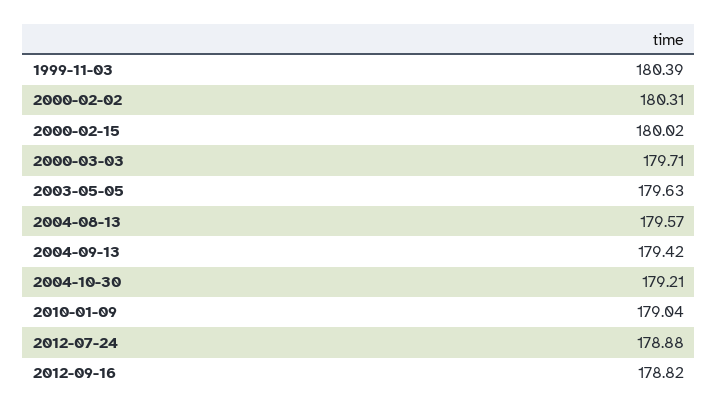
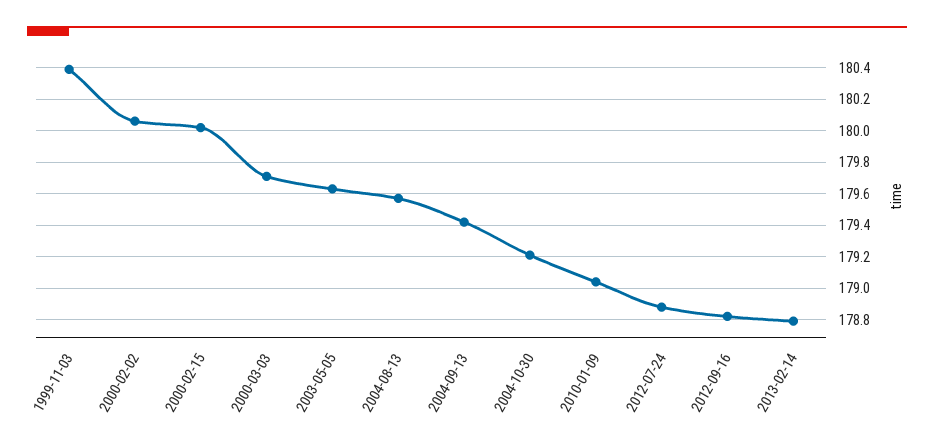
2000-02-02: 180.31 -> 180.05
2013-02-14: none -> 178.8

